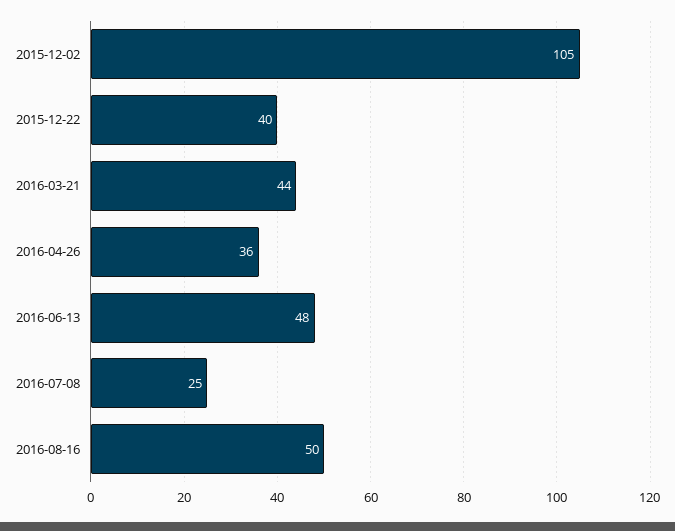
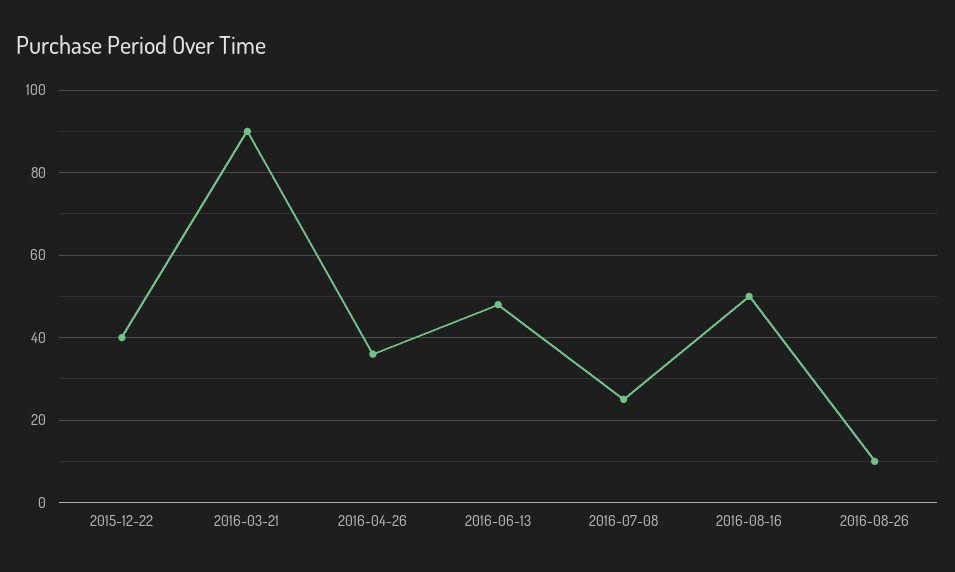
2015-12-02: 105 -> none
2016-03-21: 44 -> 90
2016-08-26: none -> 10

